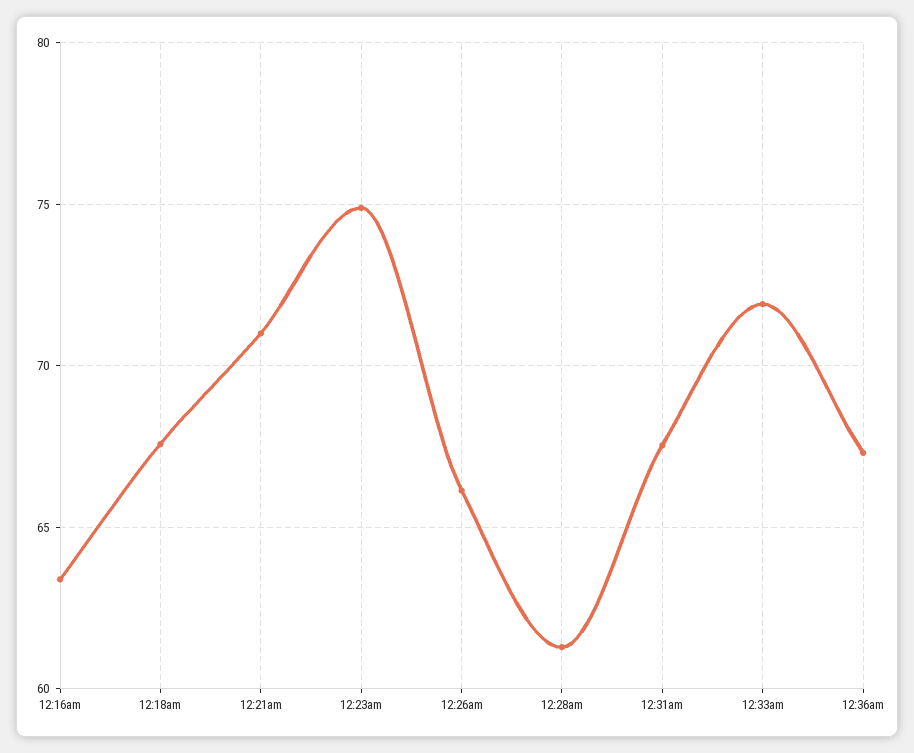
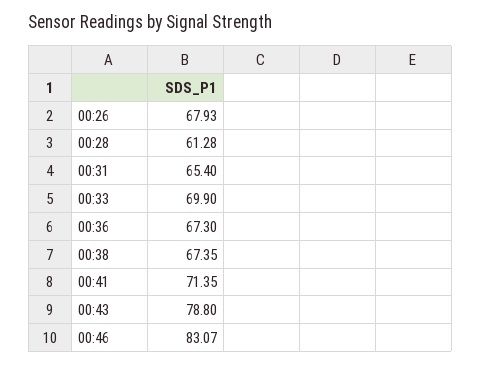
12:16am: 63.5 -> none
12:18am: 67.5 -> none
12:21am: 71 -> none
12:23am: 75 -> none
12:26am: 66 -> 67.93
12:31am: 67.5 -> 65.4
12:33am: 72 -> 69.9
00:38: none -> 67.35
00:41: none -> 71.35
00:43: none -> 78.8
00:46: none -> 83.07

